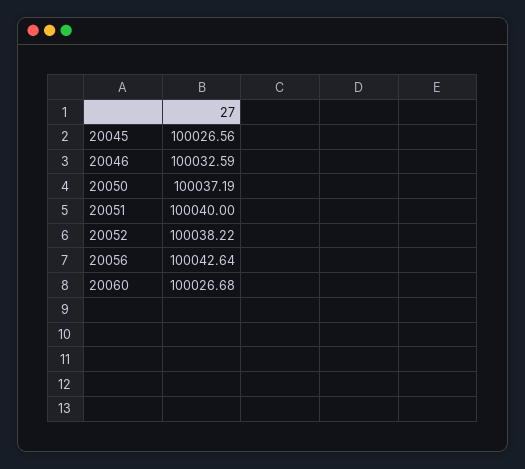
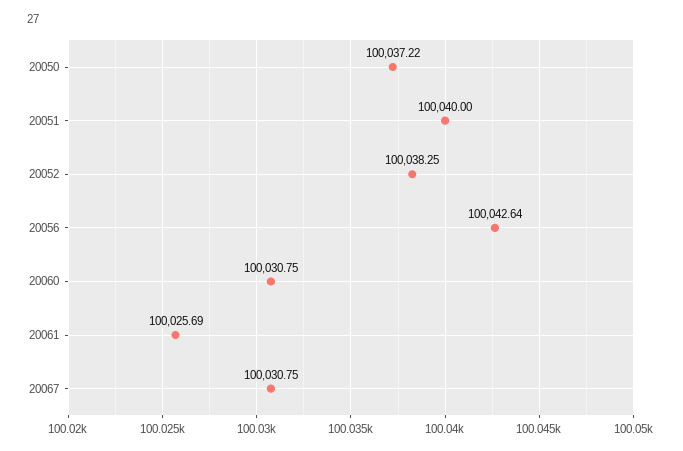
20045: 100026.56 -> none
20046: 100032.59 -> none
20050: 100037.19 -> 100037.22
20052: 100038.22 -> 100038.25
20060: 100026.68 -> 100030.75
20061: none -> 100025.69
20067: none -> 100030.75

